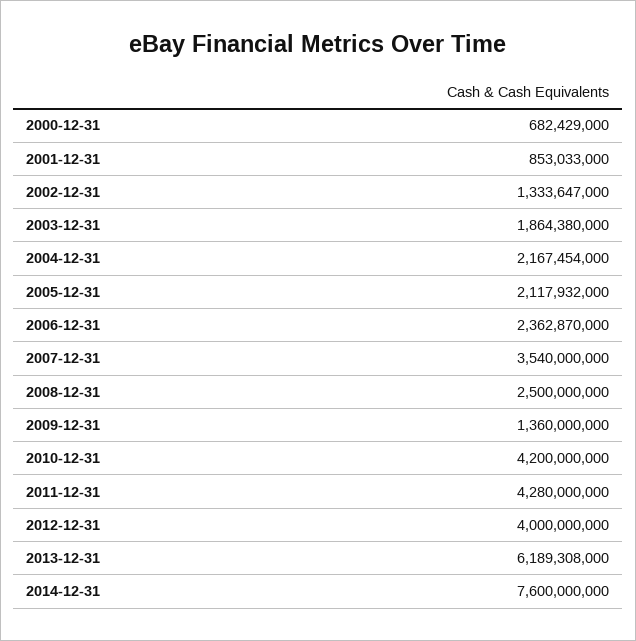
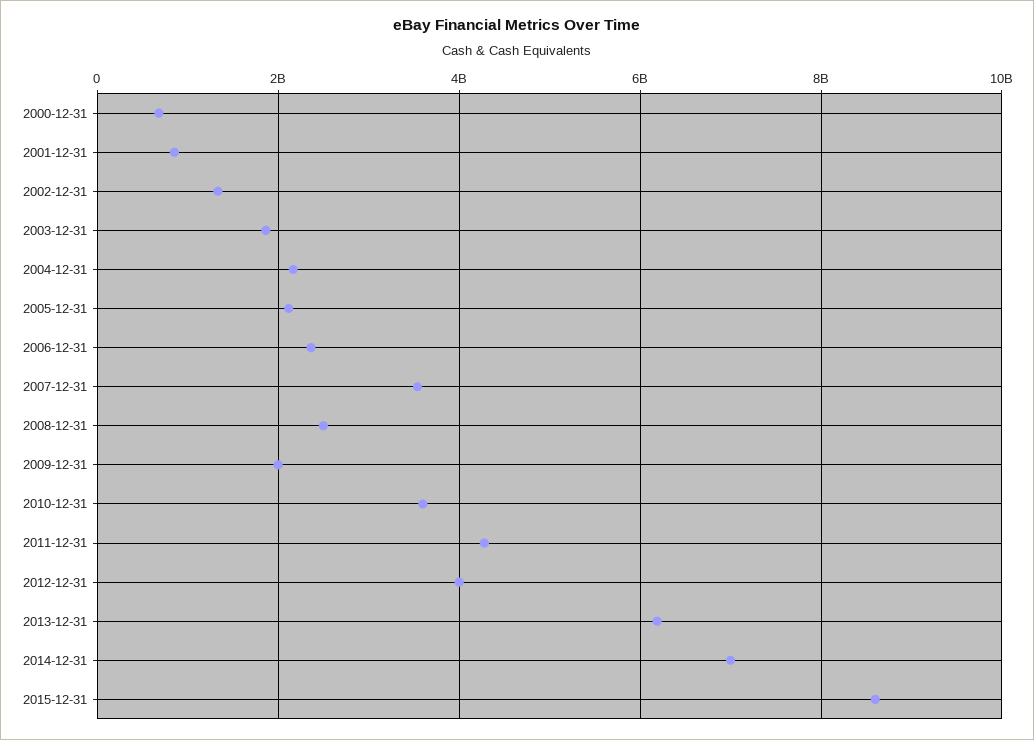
2009-12-31: 1360000000 -> 2000000000
2010-12-31: 4200000000 -> 3600000000
2014-12-31: 7600000000 -> 7000000000
2015-12-31: none -> 8600000000

